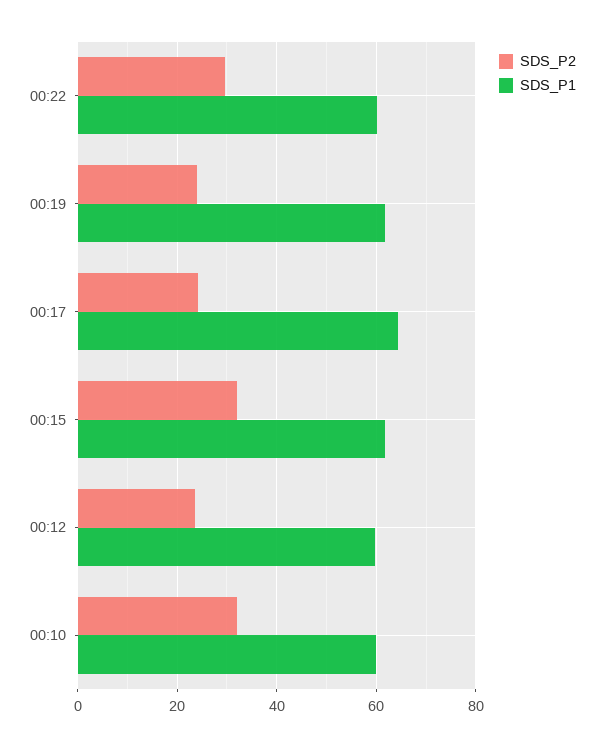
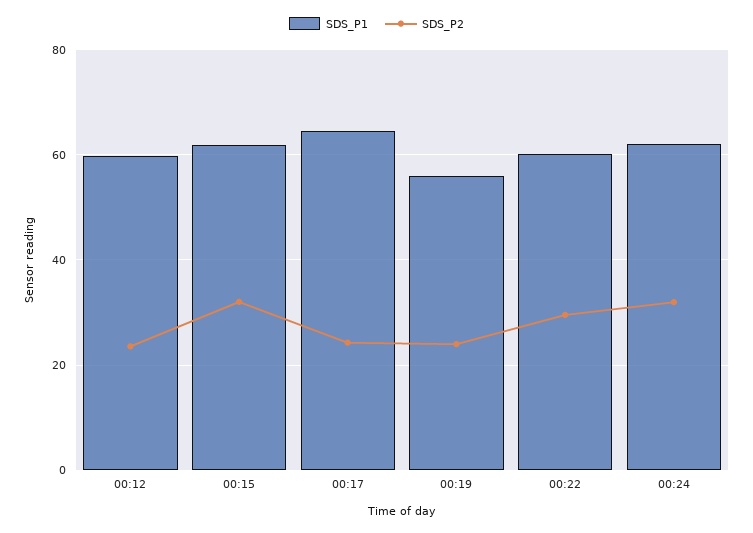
SDS_P1, 00:19: 62 -> 56
SDS_P2, 00:10: 32 -> none
SDS_P1, 00:10: 60 -> none
SDS_P1, 00:24: none -> 62
SDS_P2, 00:24: none -> 32

